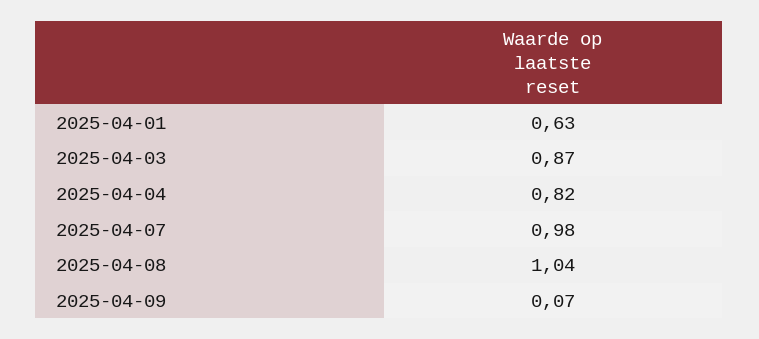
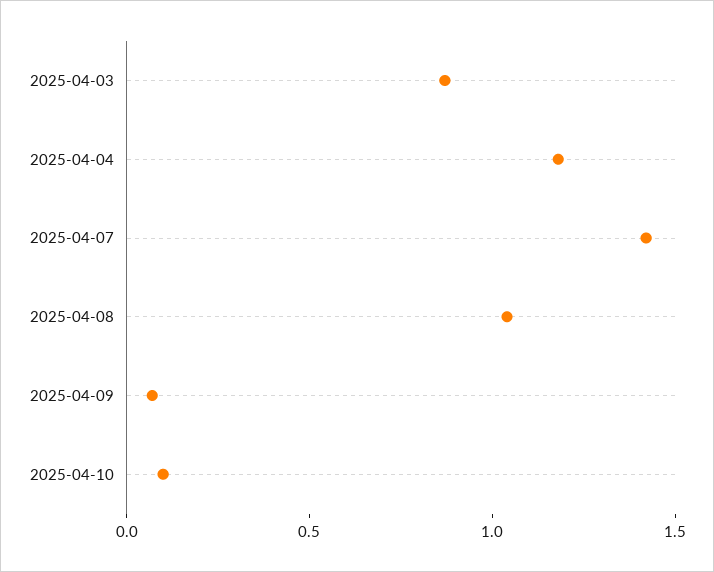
2025-04-01: 0.63 -> none
2025-04-04: 0.82 -> 1.2
2025-04-07: 0.98 -> 1.4
2025-04-10: none -> 0.1

